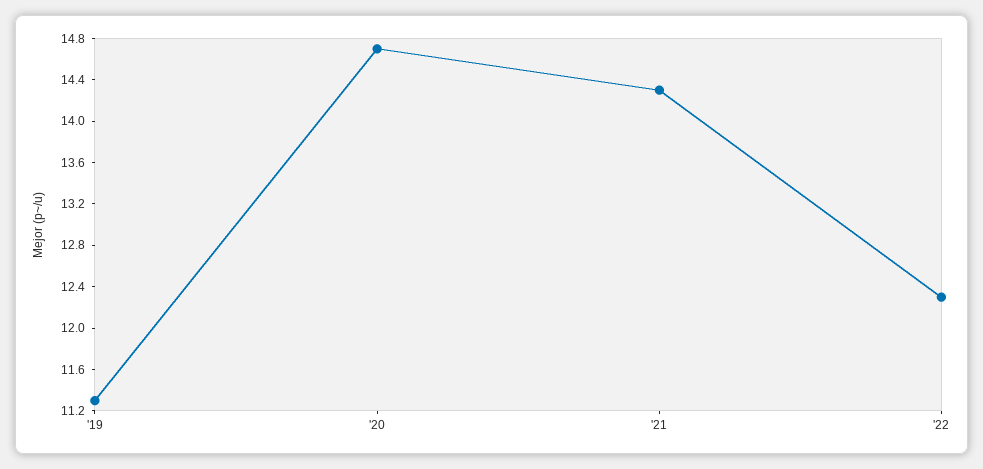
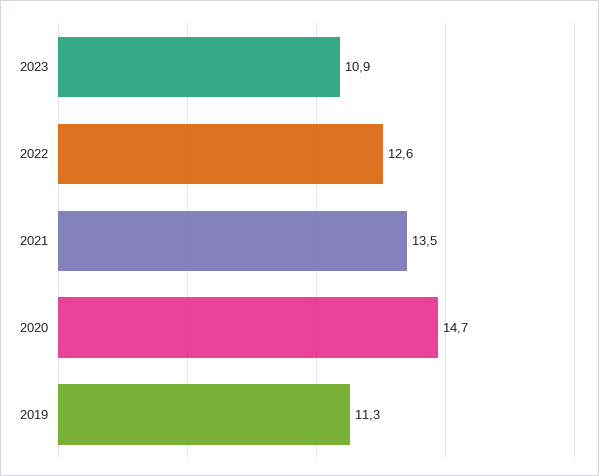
'21: 14.3 -> 13.5
'22: 12.3 -> 12.6
2023: none -> 10.9

